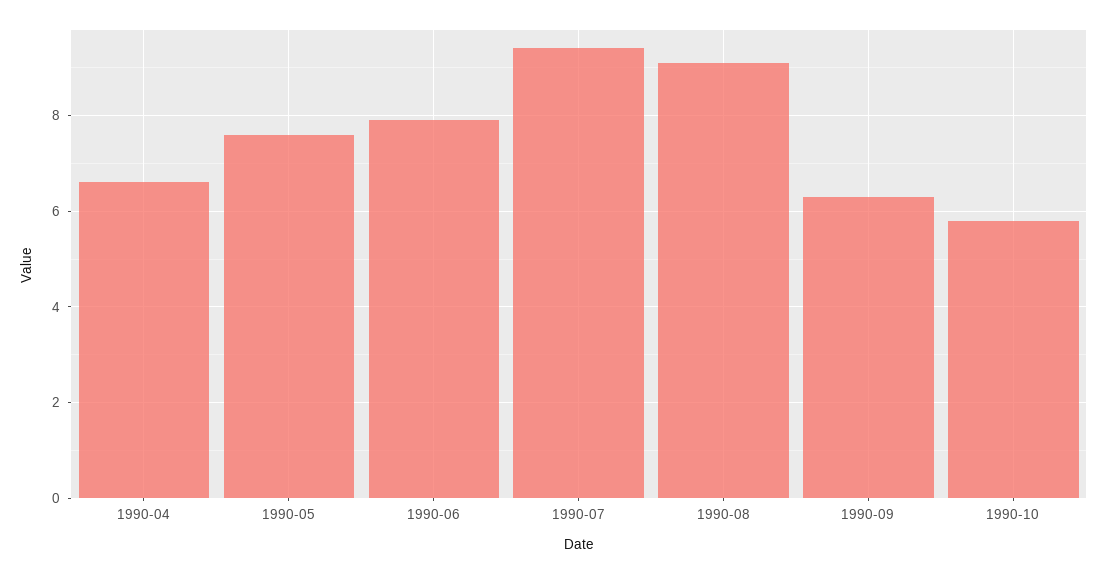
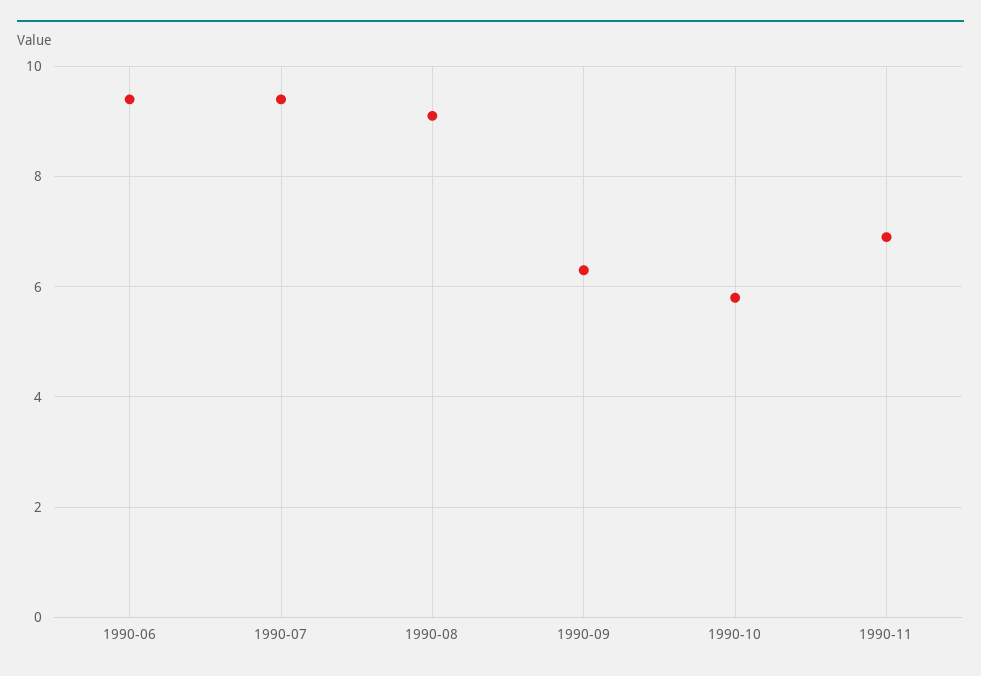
1990-04: 6.5 -> none
1990-05: 7.5 -> none
1990-06: 8 -> 9.5
1990-11: none -> 7

